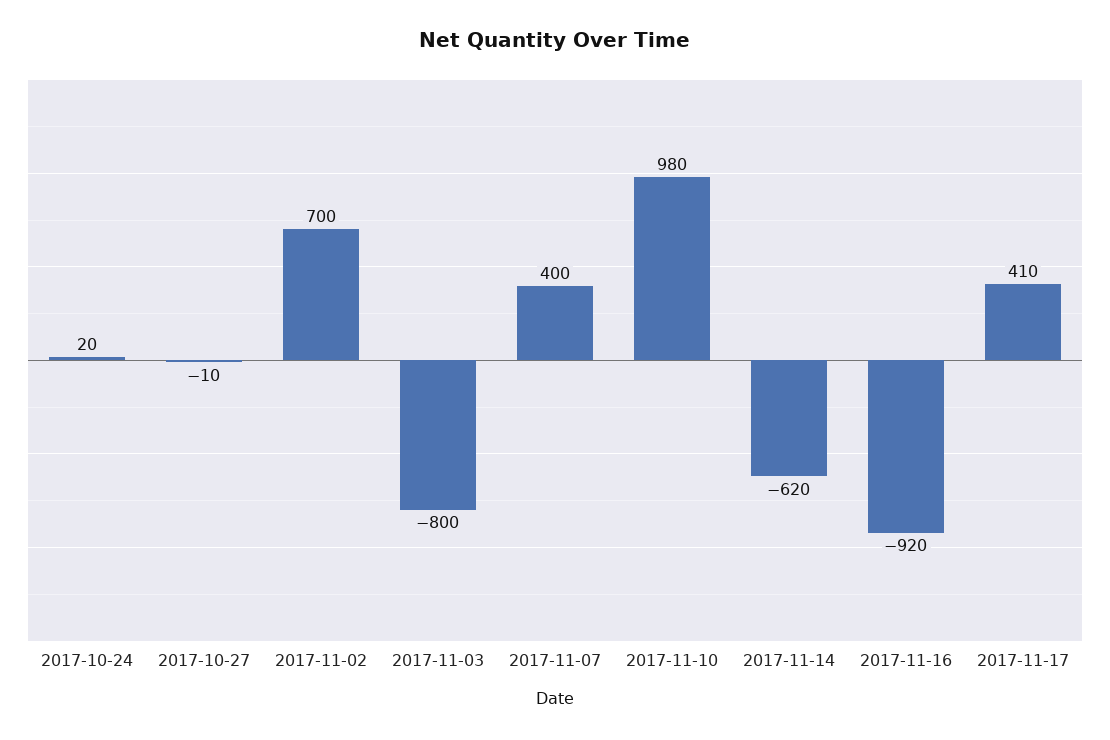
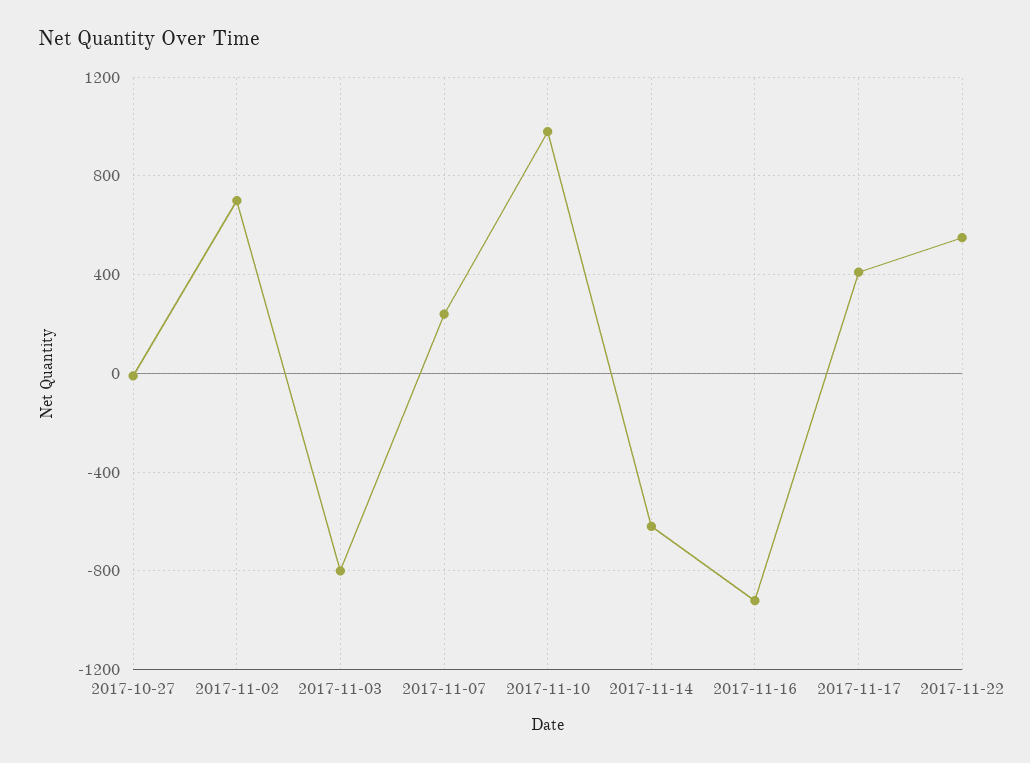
2017-10-24: 20 -> none
2017-11-07: 400 -> 250
2017-11-22: none -> 550

